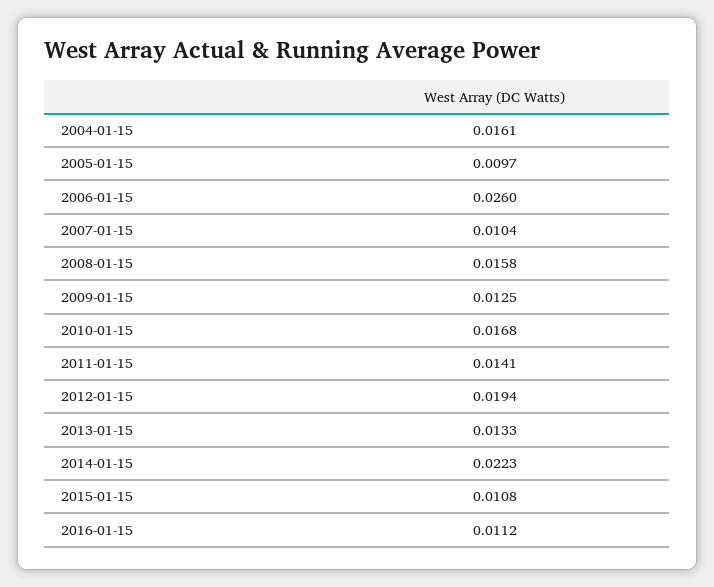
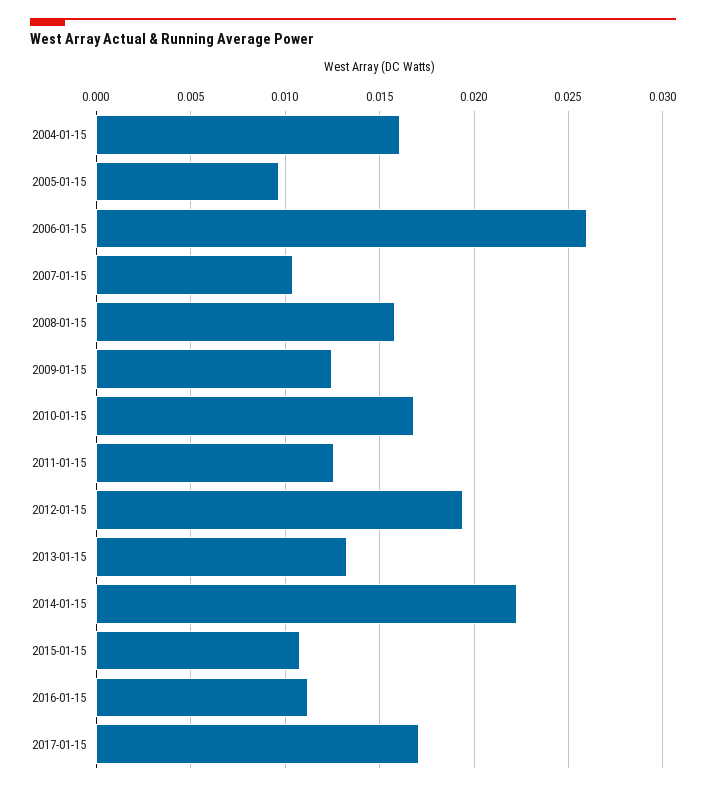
2011-01-15: 0.0141 -> 0.0125
2017-01-15: none -> 0.017

